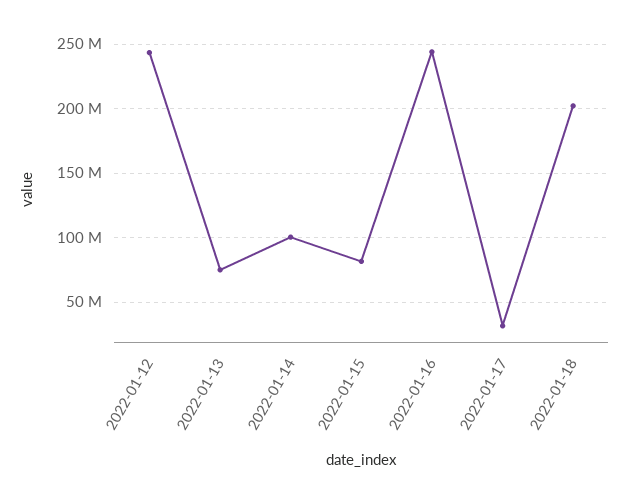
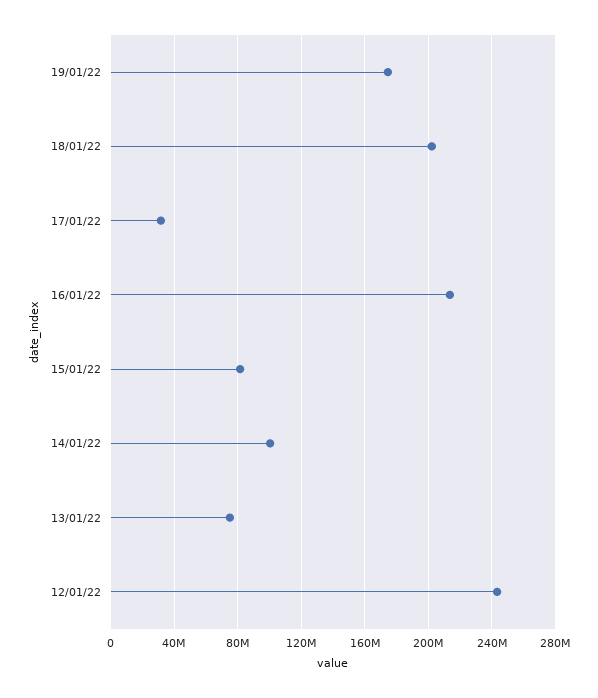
2022-01-16: 245000000 -> 215000000
19/01/22: none -> 175000000

